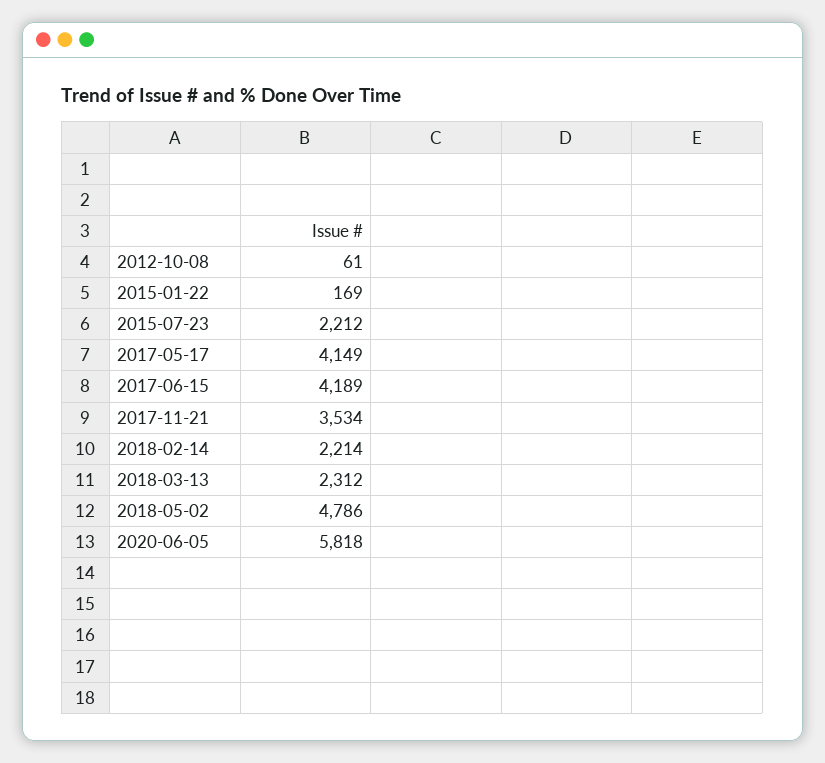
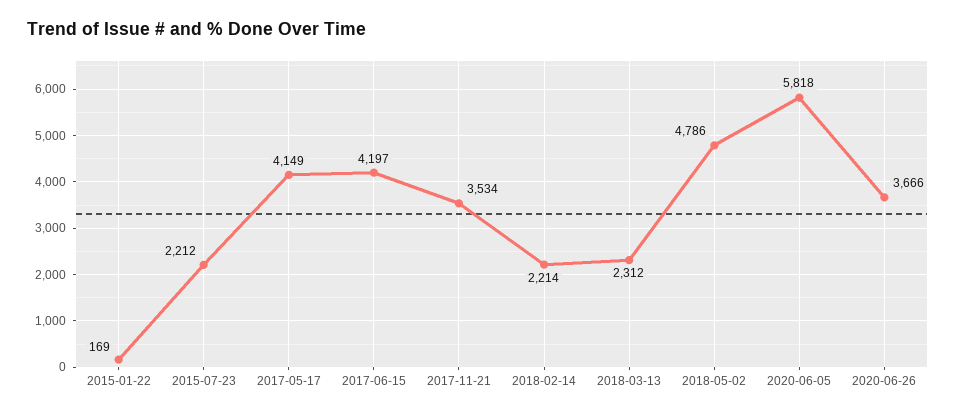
2012-10-08: 61 -> none
2017-06-15: 4189 -> 4197
2020-06-26: none -> 3666

